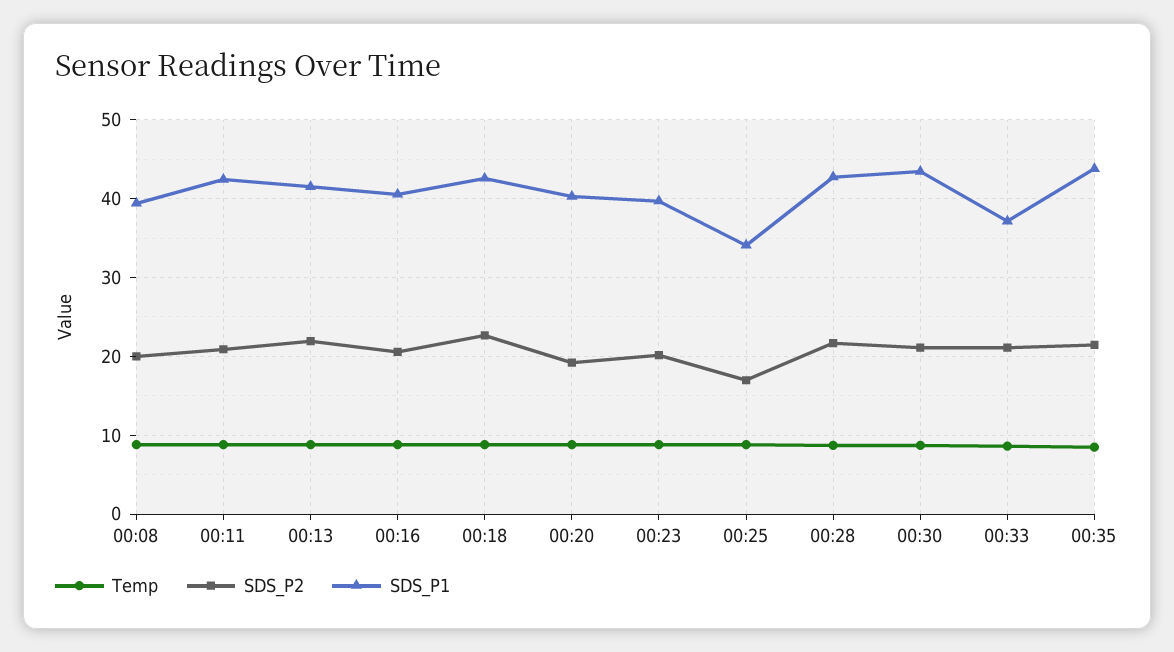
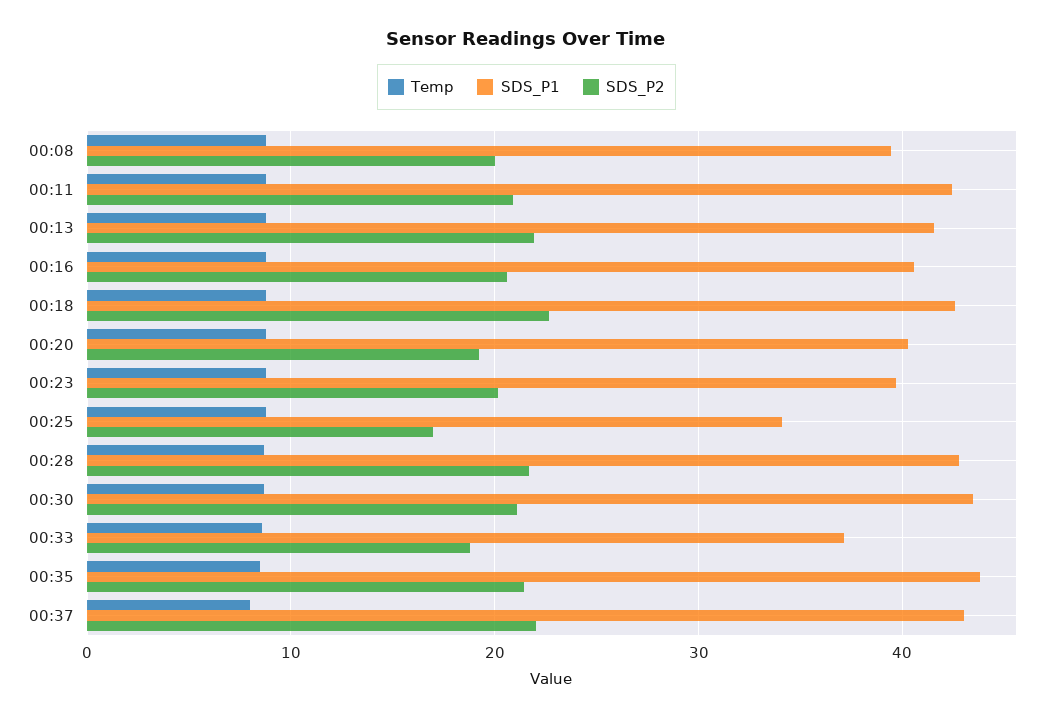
SDS_P2, 00:33: 21 -> 19
Temp, 00:37: none -> 8
SDS_P1, 00:37: none -> 43
SDS_P2, 00:37: none -> 22

